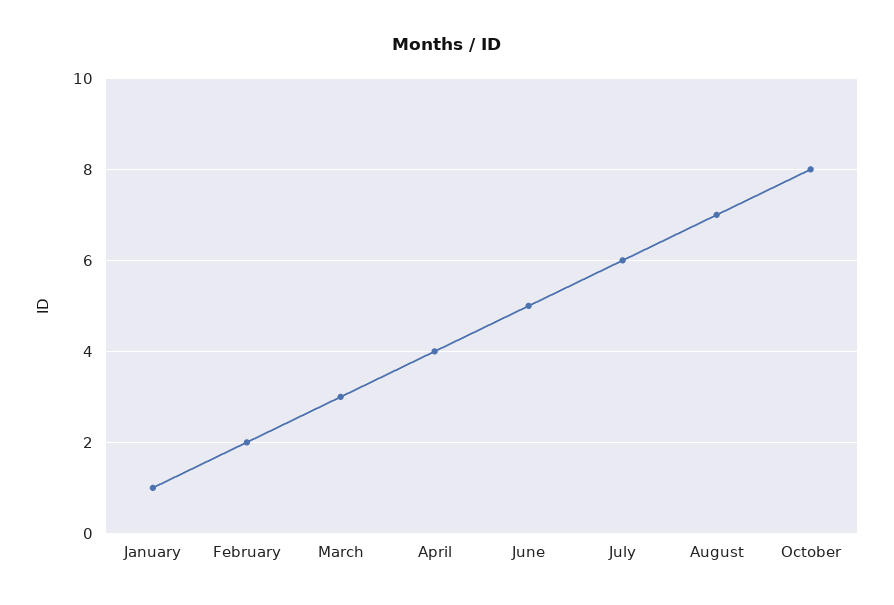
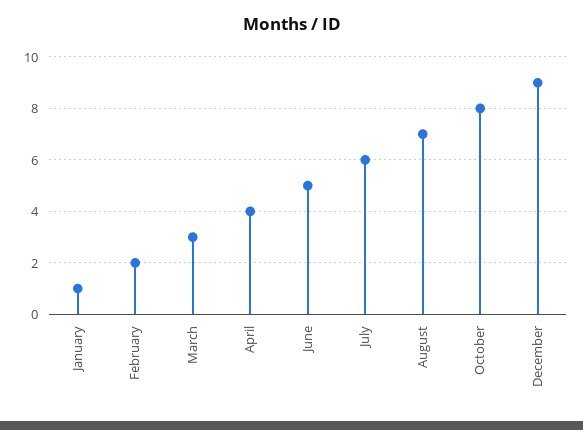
December: none -> 9

